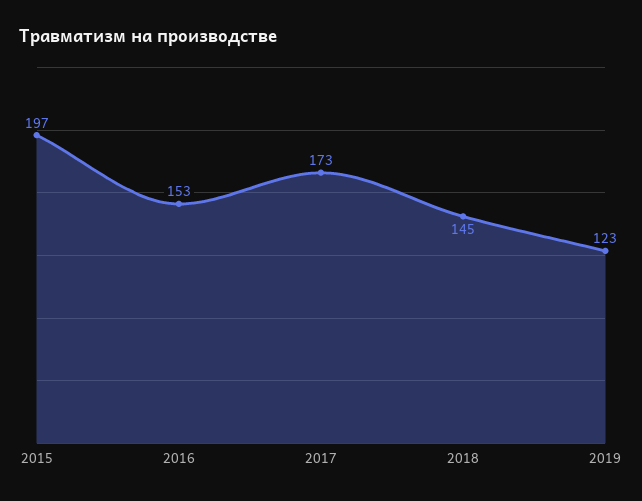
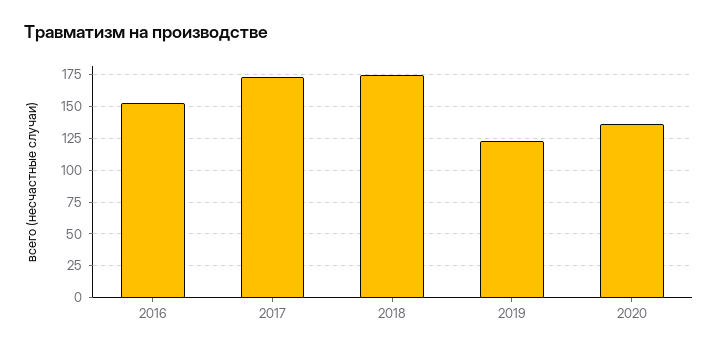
2015: 197 -> none
2018: 145 -> 175
2020: none -> 135

